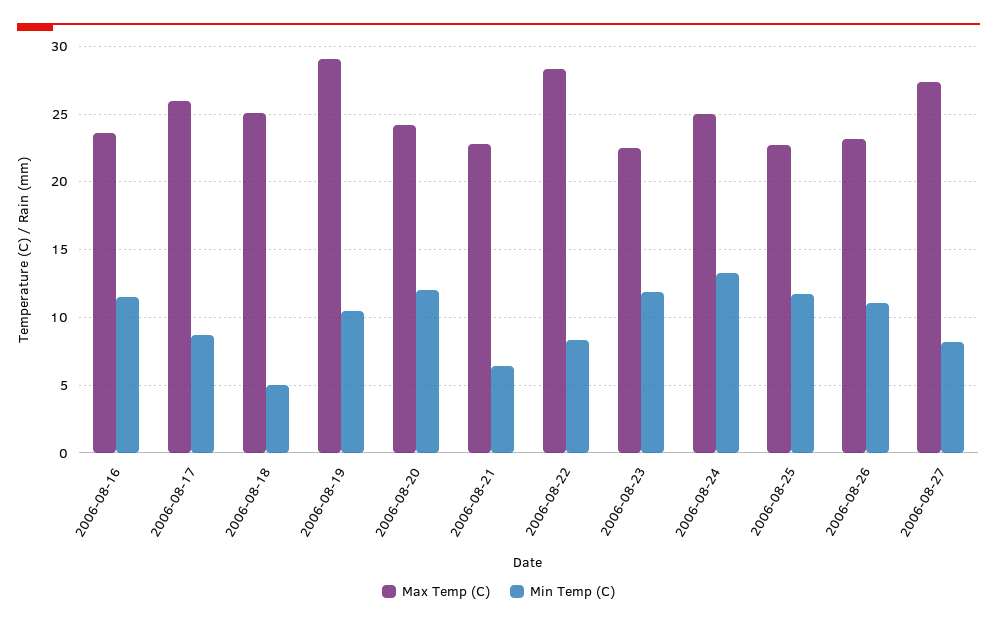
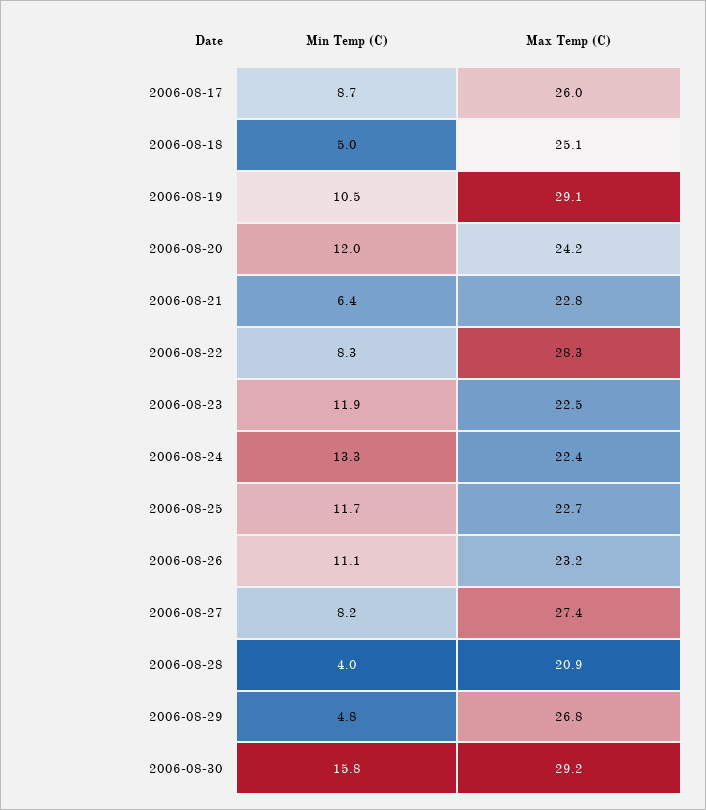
Max Temp (C), 2006-08-16: 23.5 -> none
Min Temp (C), 2006-08-16: 11.5 -> none
Max Temp (C), 2006-08-24: 25 -> 22.4
Min Temp (C), 2006-08-28: none -> 4
Max Temp (C), 2006-08-28: none -> 20.9
Min Temp (C), 2006-08-29: none -> 4.8
Max Temp (C), 2006-08-29: none -> 26.8
Min Temp (C), 2006-08-30: none -> 15.8
Max Temp (C), 2006-08-30: none -> 29.2

